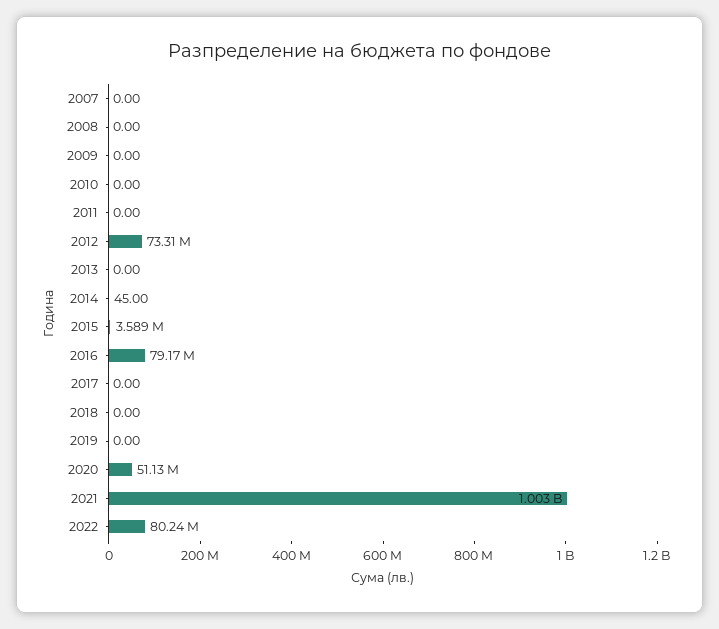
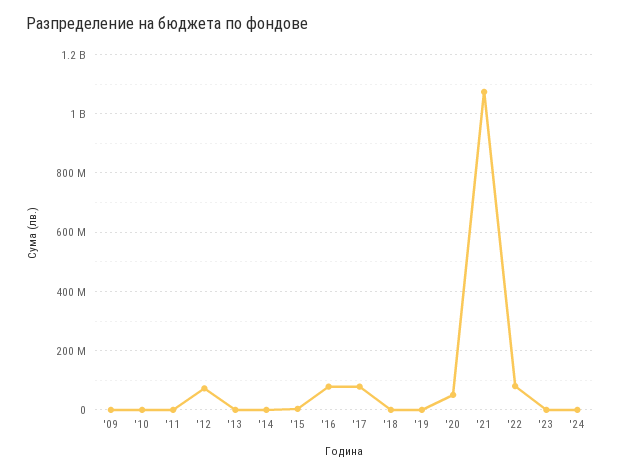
2007: 0 -> none
2008: 0 -> none
2017: 0 -> 75000000
2021: 1003000000 -> 1075000000
'23: none -> 0
'24: none -> 0

